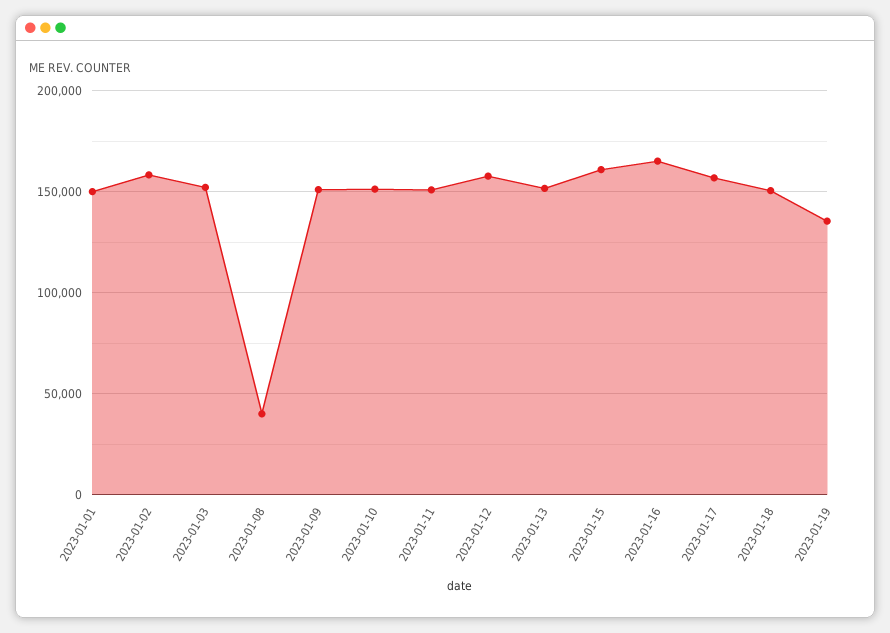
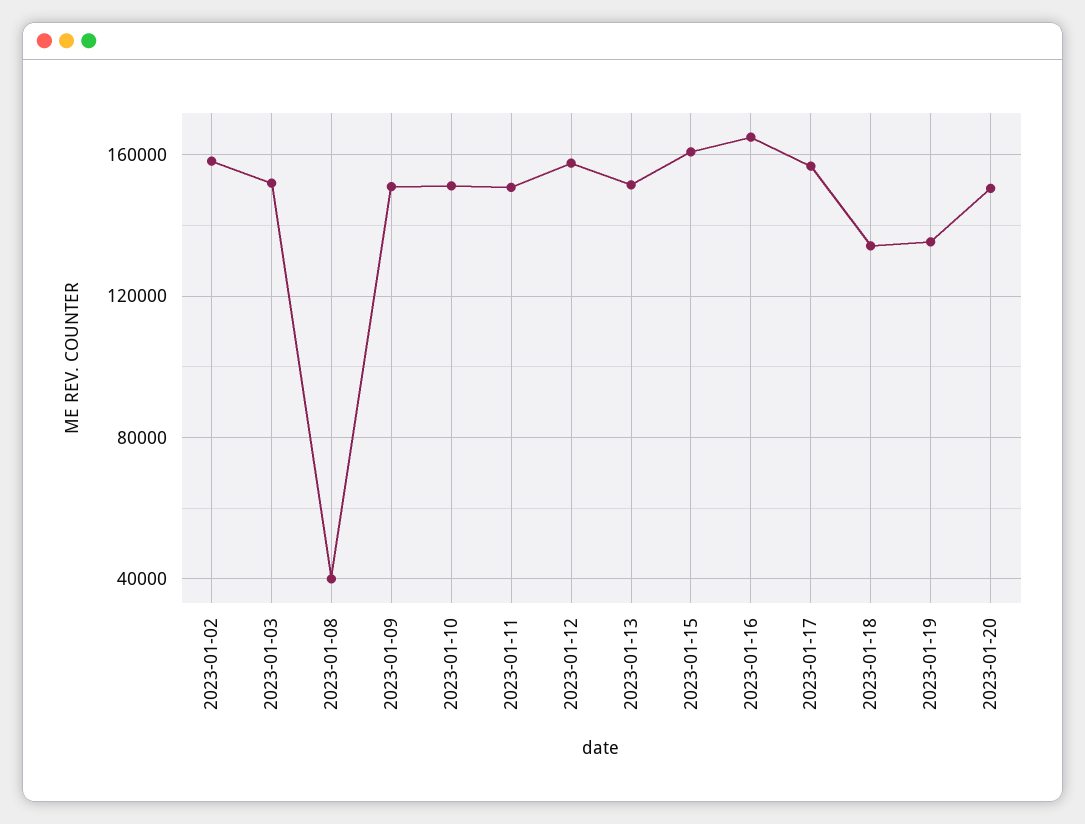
2023-01-01: 150000 -> none
2023-01-18: 150000 -> 135000
2023-01-20: none -> 150000

